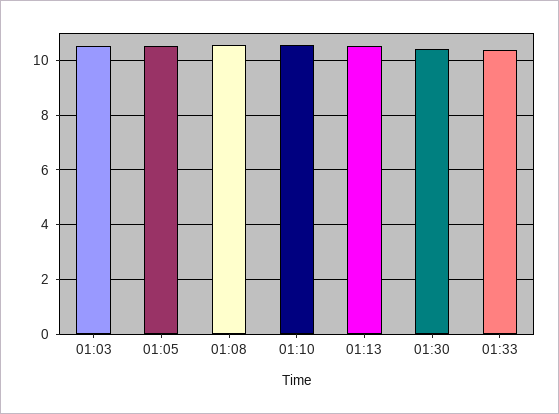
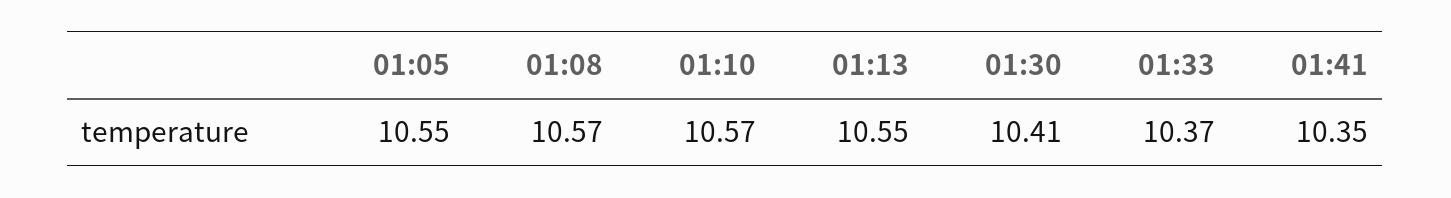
01:03: 10.5 -> none
01:41: none -> 10.35

